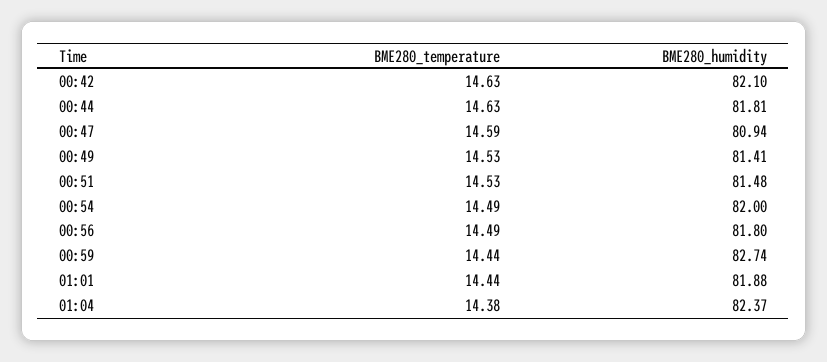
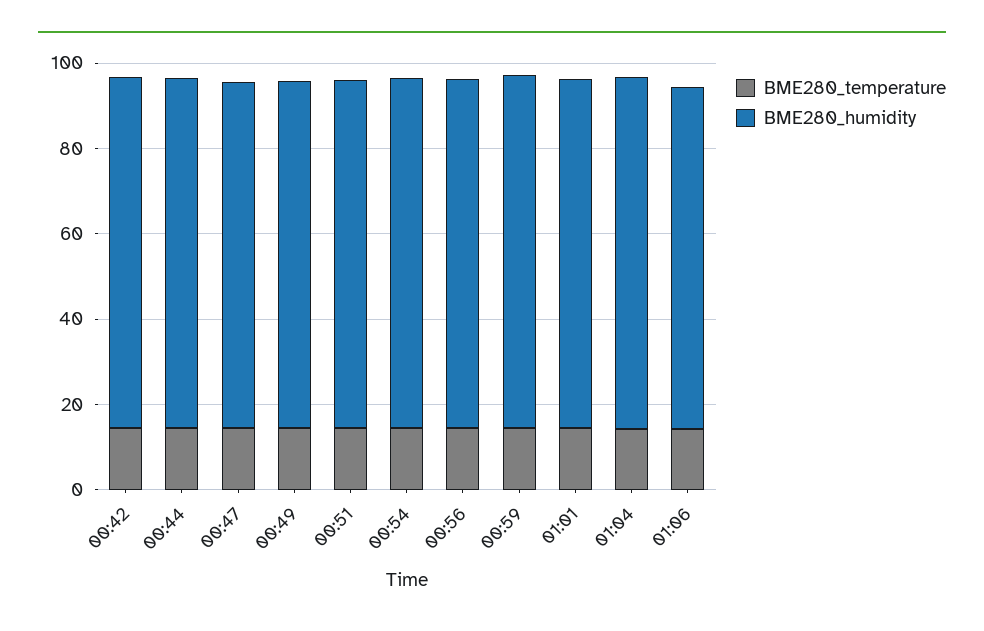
BME280_temperature, 01:06: none -> 15
BME280_humidity, 01:06: none -> 80

